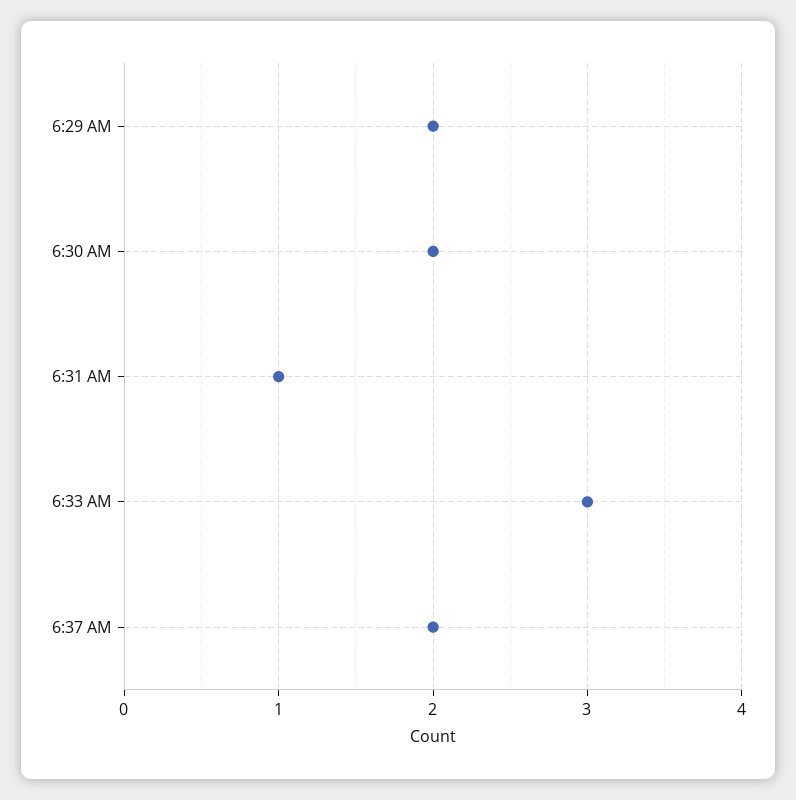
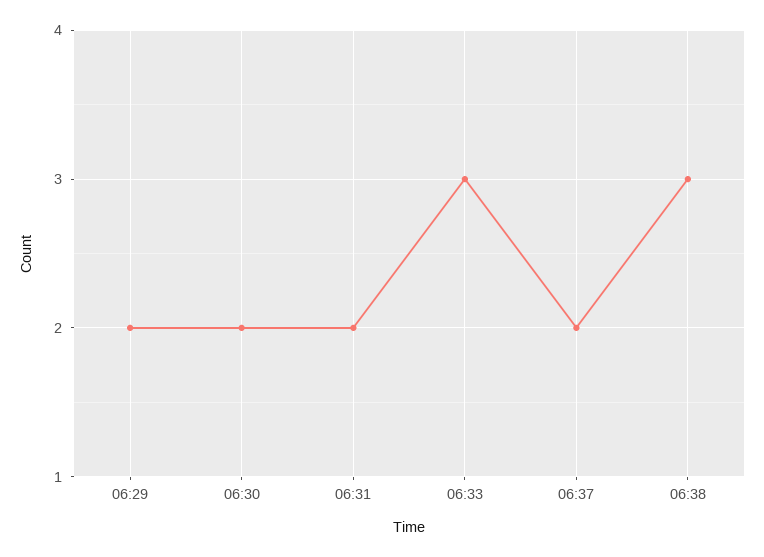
6:31 AM: 1 -> 2
06:38: none -> 3

